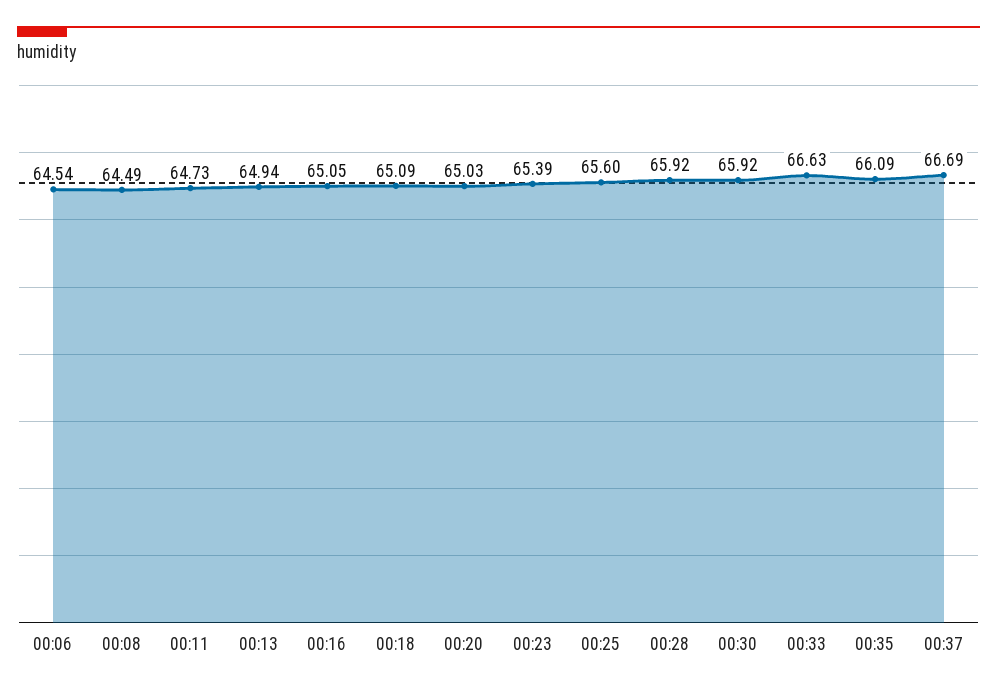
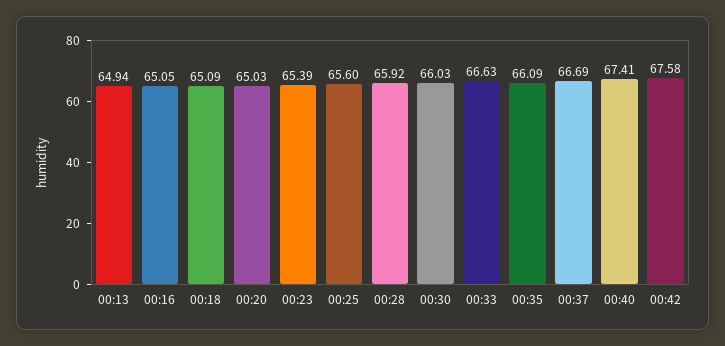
00:06: 64.54 -> none
00:08: 64.49 -> none
00:11: 64.73 -> none
00:30: 65.92 -> 66.03
00:40: none -> 67.41
00:42: none -> 67.58

